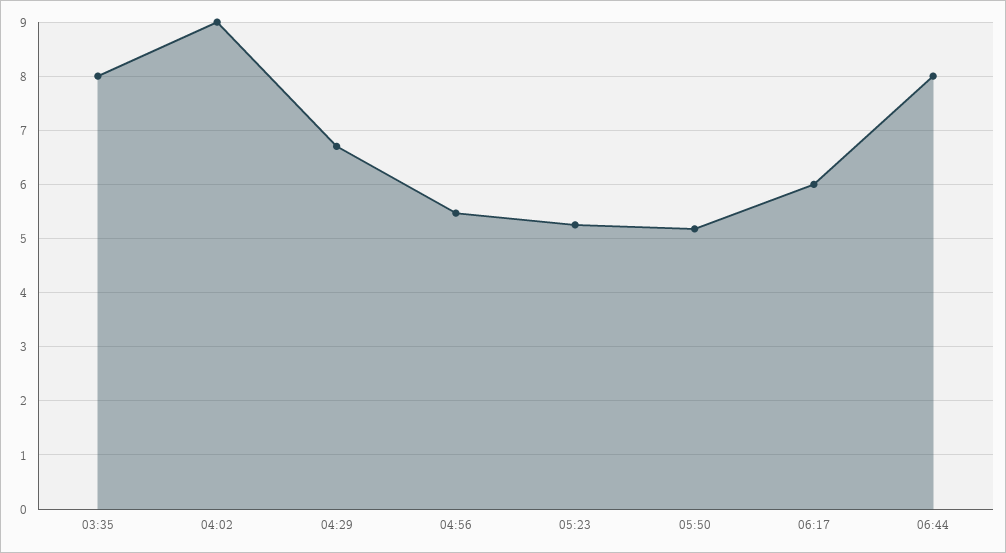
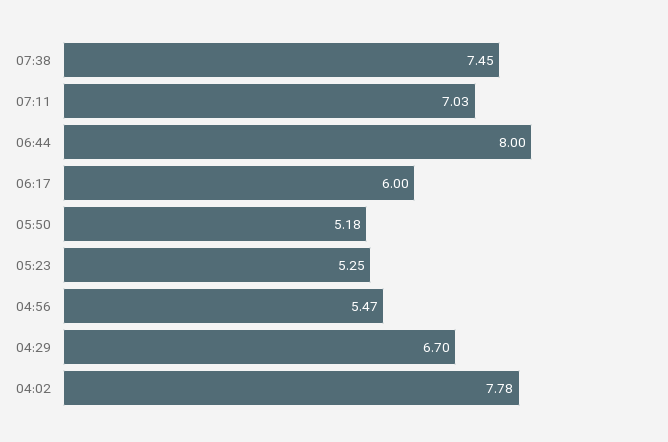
03:35: 8 -> none
04:02: 9 -> 7.78
07:38: none -> 7.45
07:11: none -> 7.03

